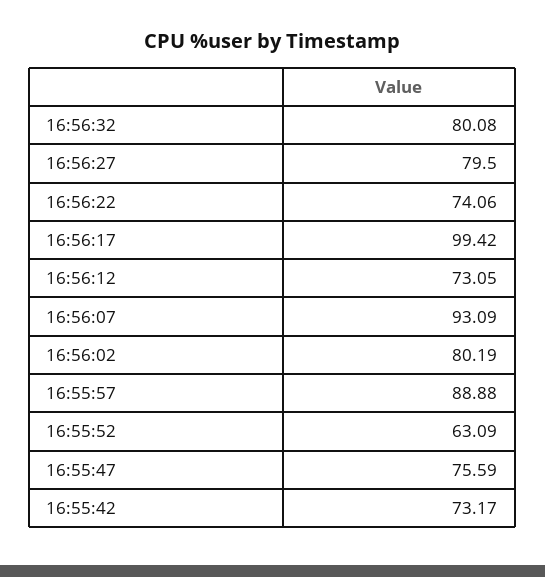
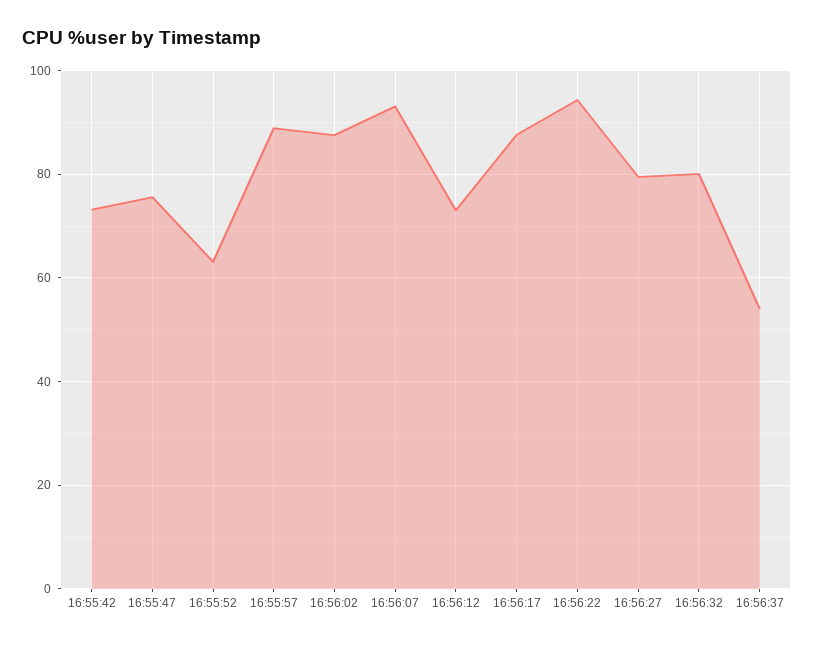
16:56:22: 74.06 -> 94
16:56:17: 99.42 -> 88
16:56:02: 80.19 -> 88
16:56:37: none -> 54

